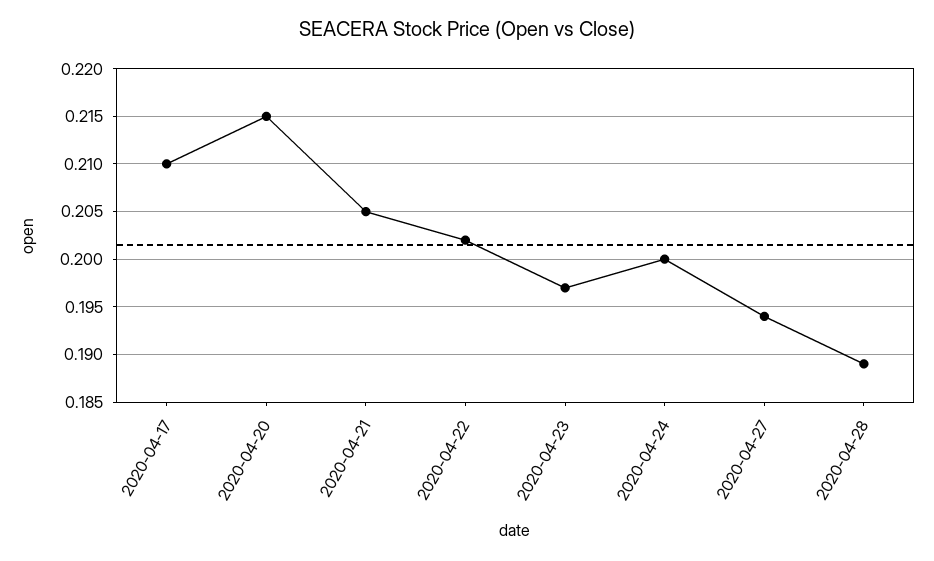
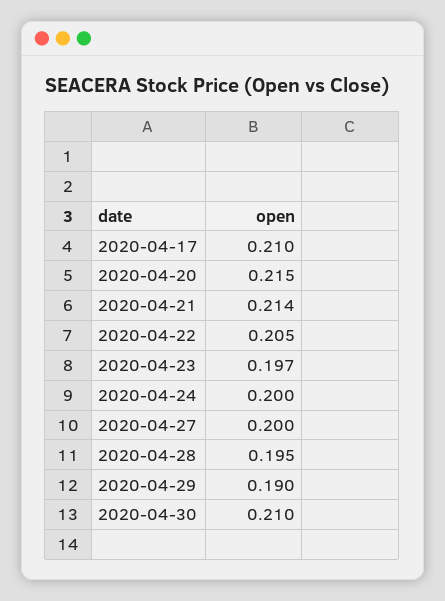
2020-04-21: 0.205 -> 0.214
2020-04-22: 0.202 -> 0.205
2020-04-27: 0.194 -> 0.2
2020-04-28: 0.189 -> 0.195
2020-04-29: none -> 0.19
2020-04-30: none -> 0.21

